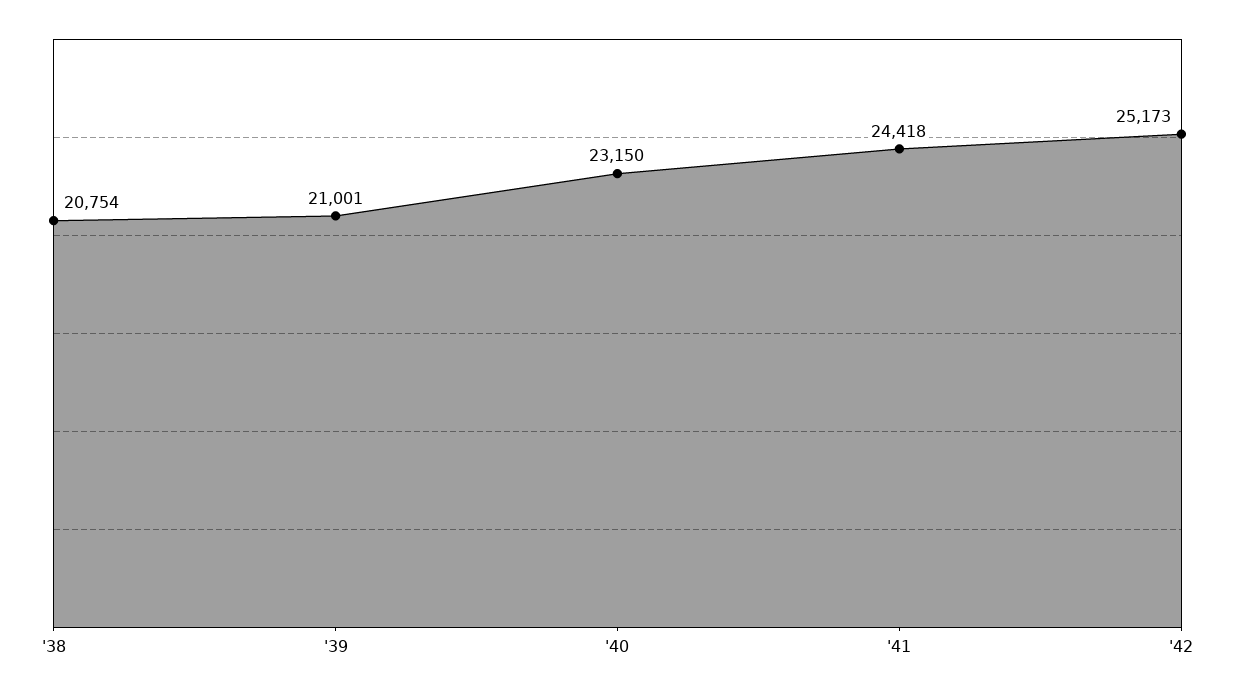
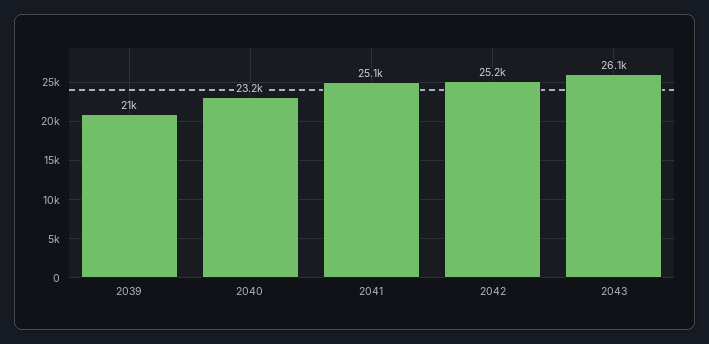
'38: 20754 -> none
'41: 24418 -> 25100
2043: none -> 26100

